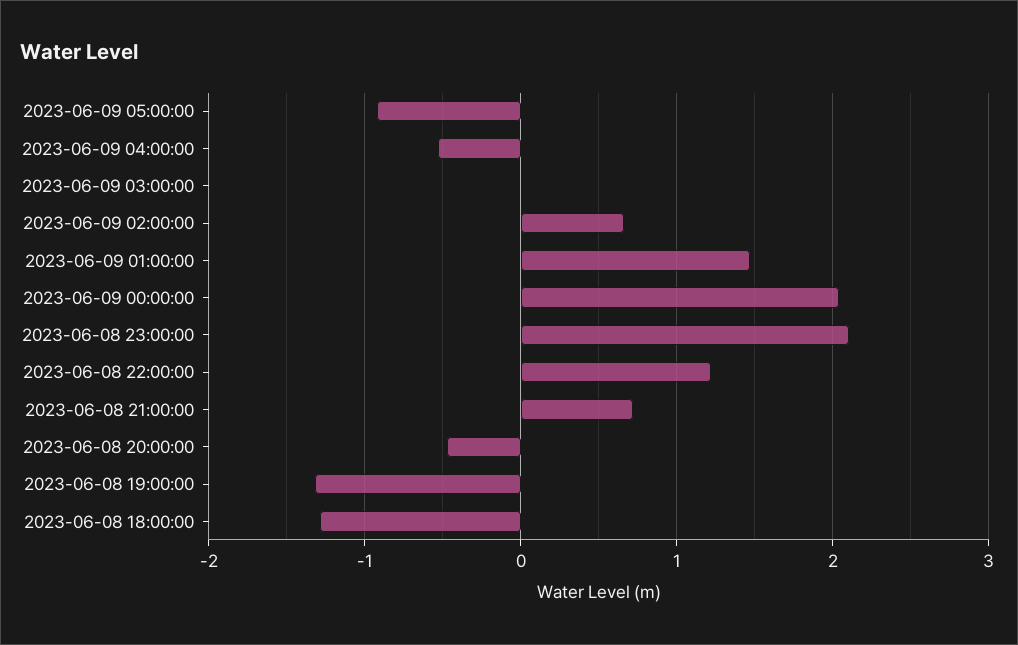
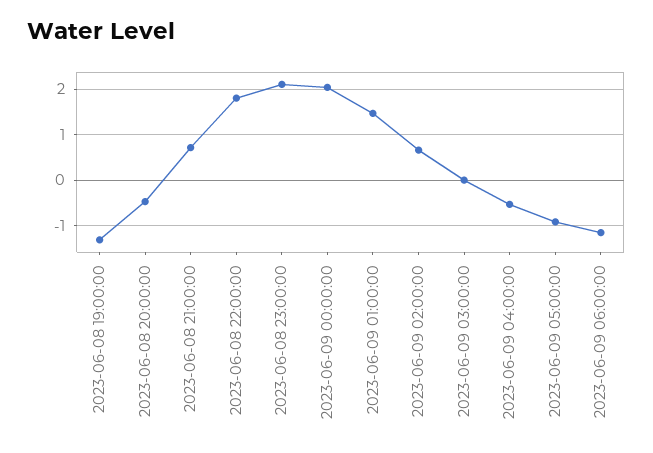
2023-06-08 22:00:00: 1.2 -> 1.8
2023-06-08 18:00:00: -1.3 -> none
2023-06-09 06:00:00: none -> -1.2

